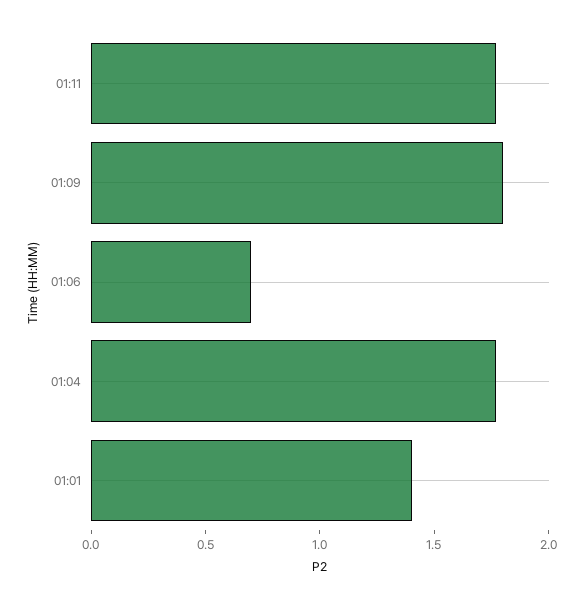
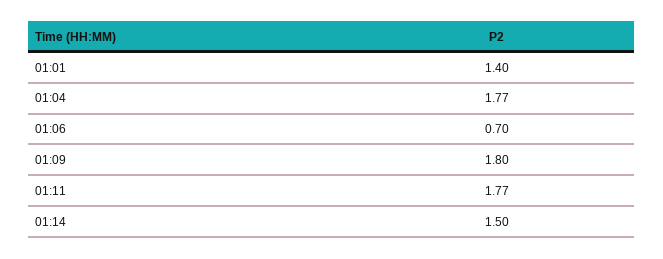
01:14: none -> 1.5

